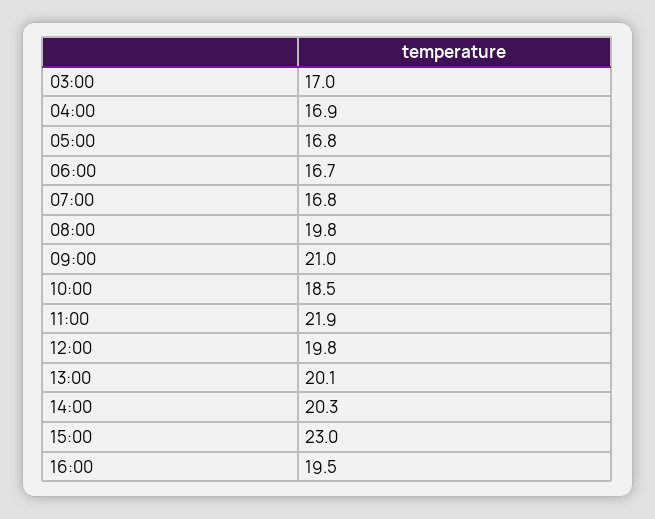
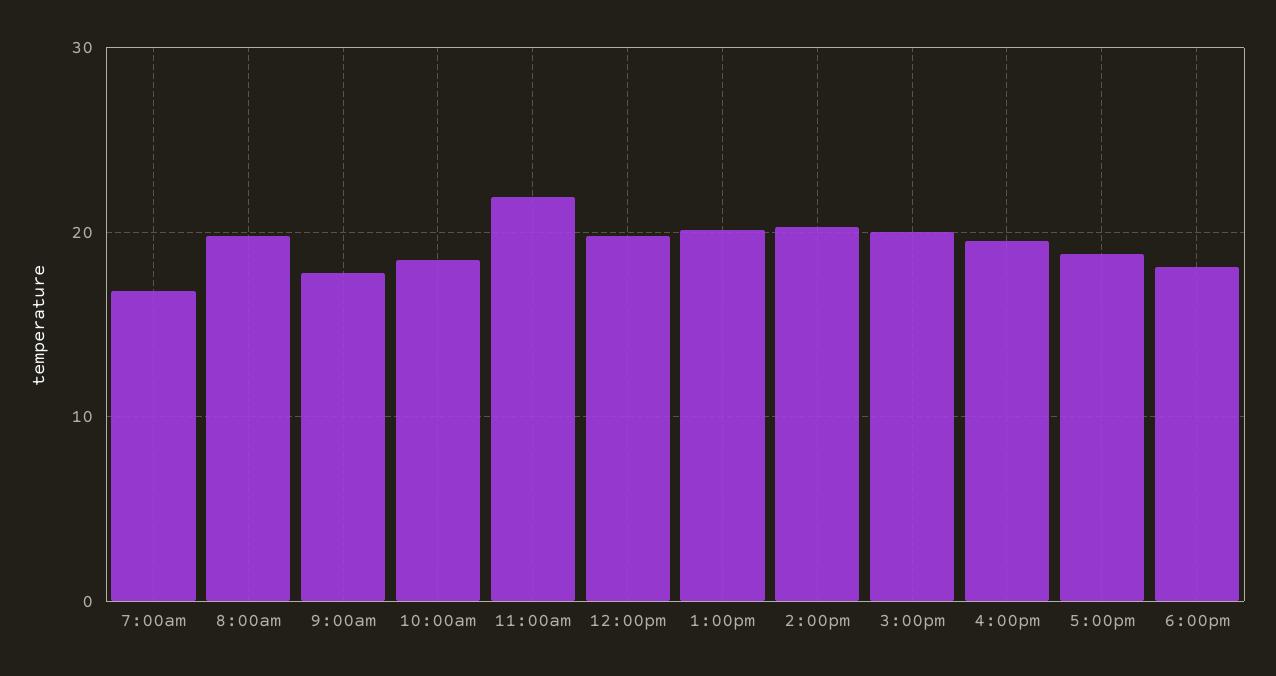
03:00: 17 -> none
04:00: 16.9 -> none
05:00: 16.8 -> none
06:00: 16.7 -> none
09:00: 21 -> 18
15:00: 23 -> 20
5:00pm: none -> 19
6:00pm: none -> 18

